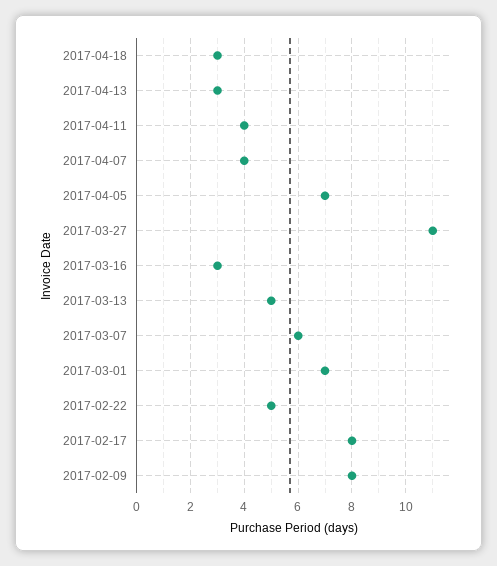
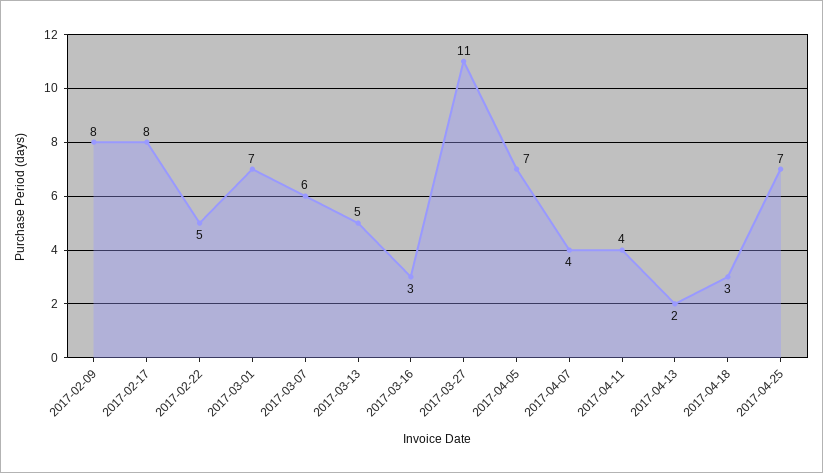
2017-04-13: 3 -> 2
2017-04-25: none -> 7

